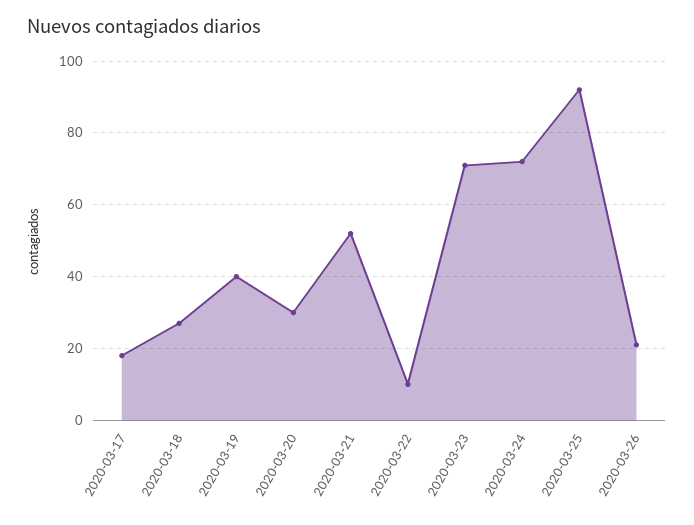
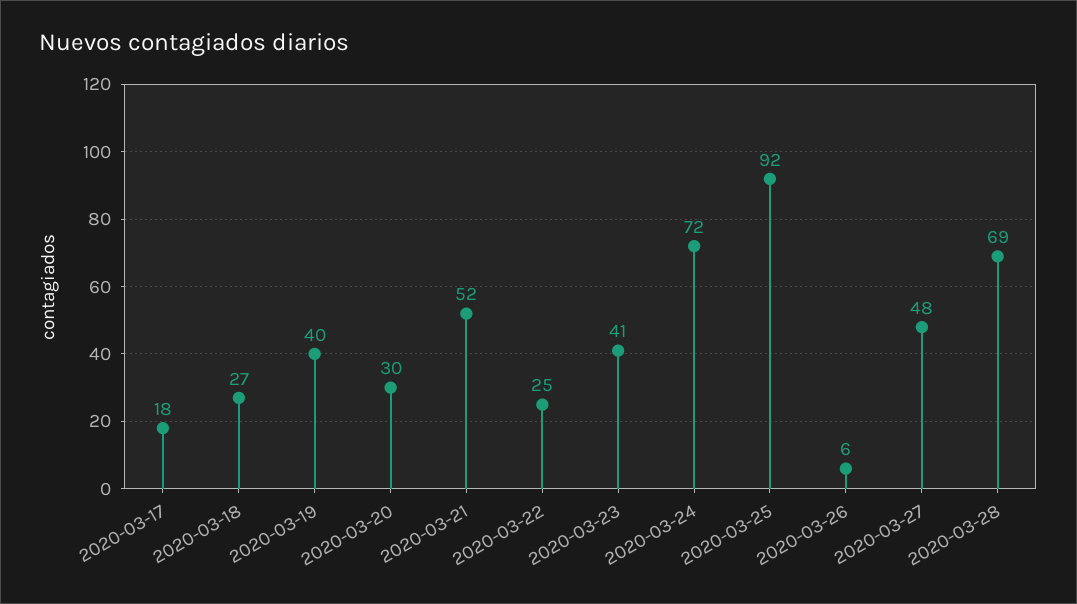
2020-03-22: 10 -> 25
2020-03-23: 70 -> 41
2020-03-26: 20 -> 6
2020-03-27: none -> 48
2020-03-28: none -> 69

